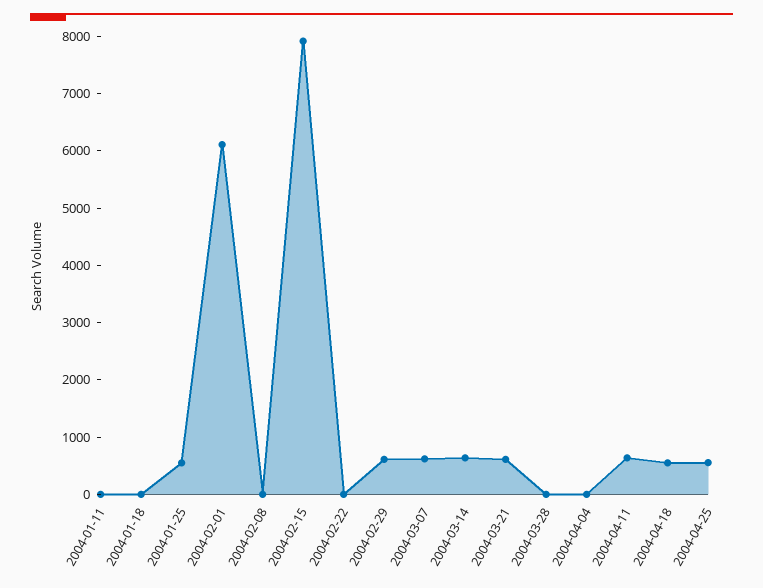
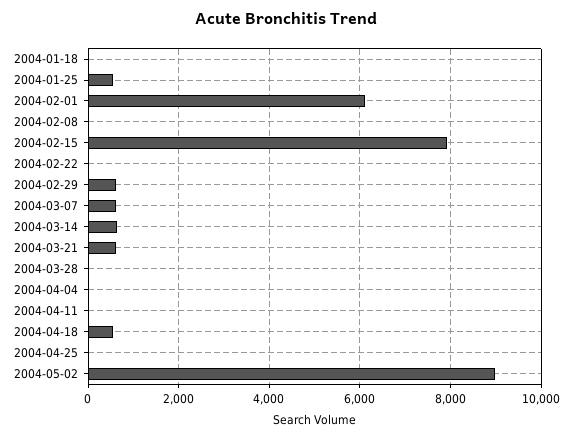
2004-01-11: 0 -> none
2004-04-11: 600 -> 0
2004-04-25: 600 -> 0
2004-05-02: none -> 9000

